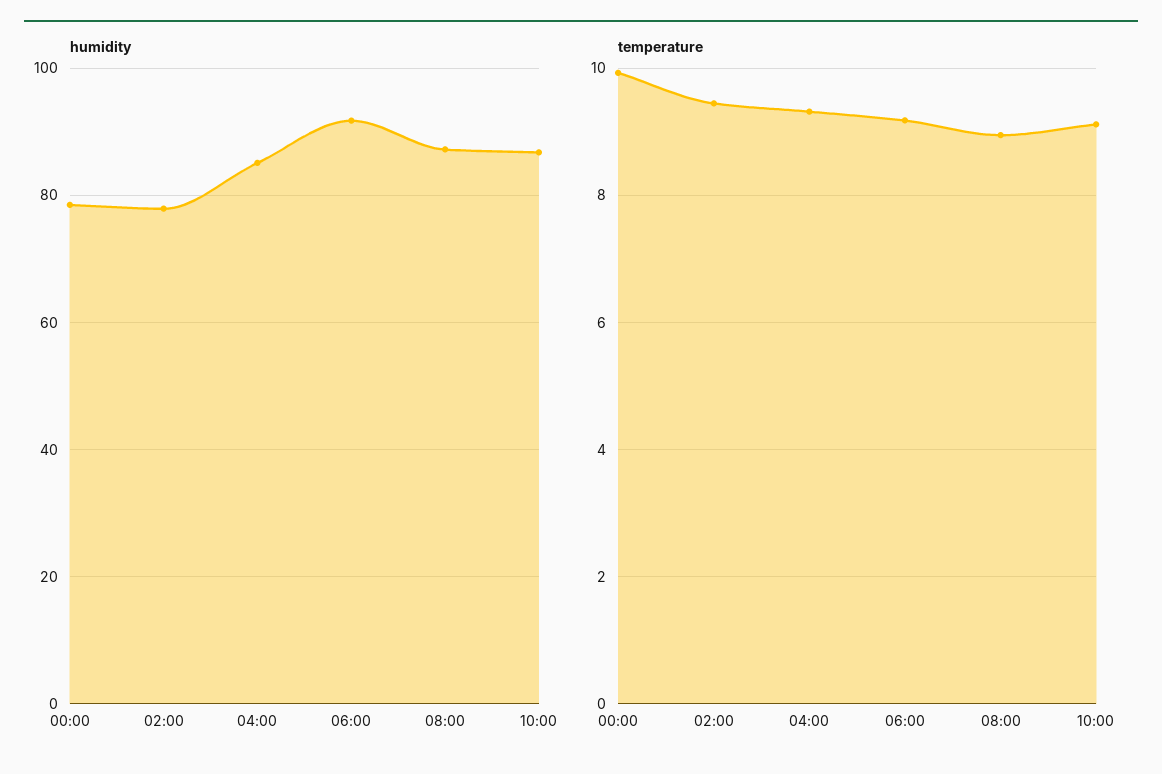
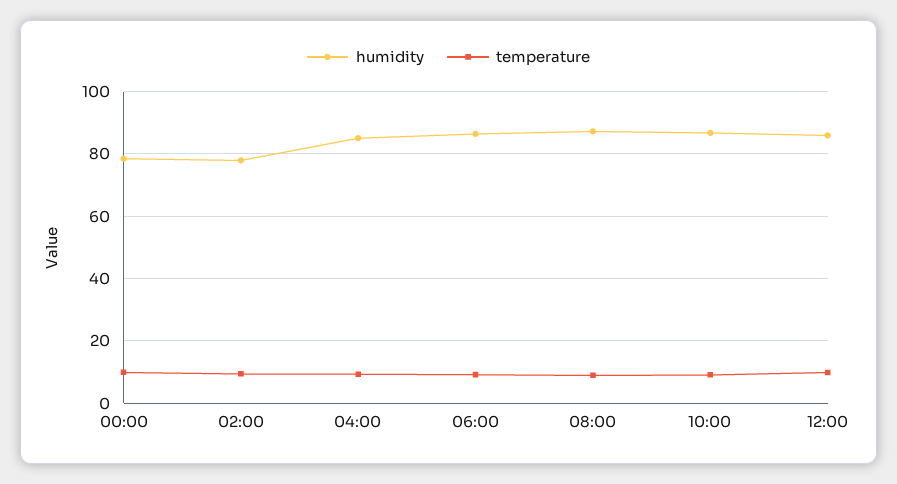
humidity, 06:00: 92 -> 86
humidity, 12:00: none -> 86
temperature, 12:00: none -> 10

